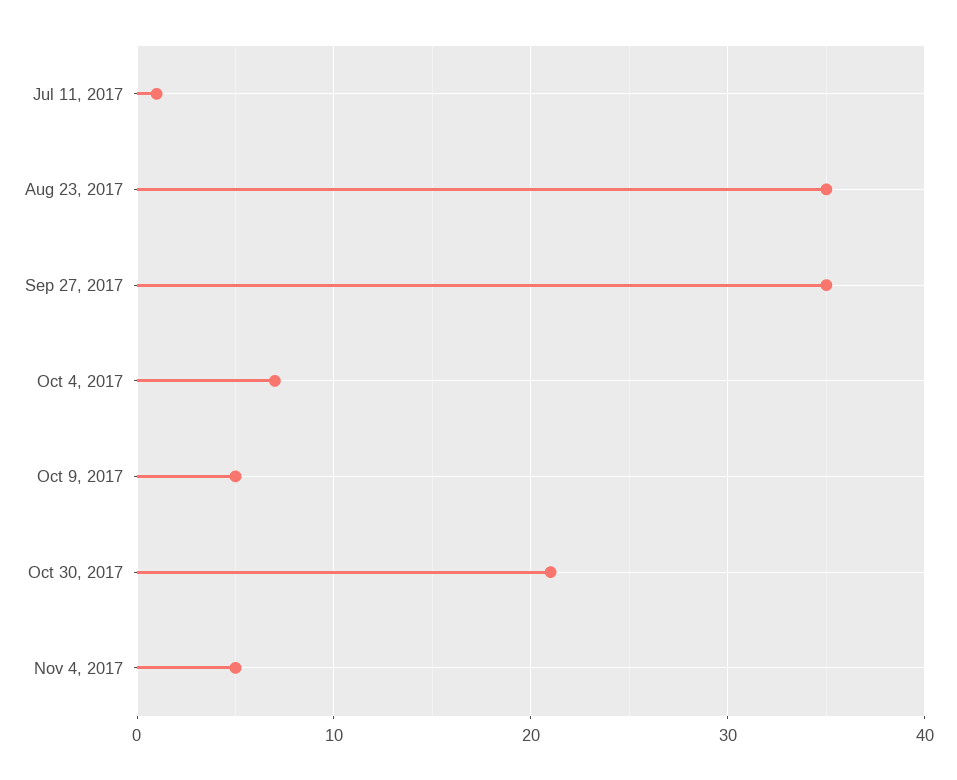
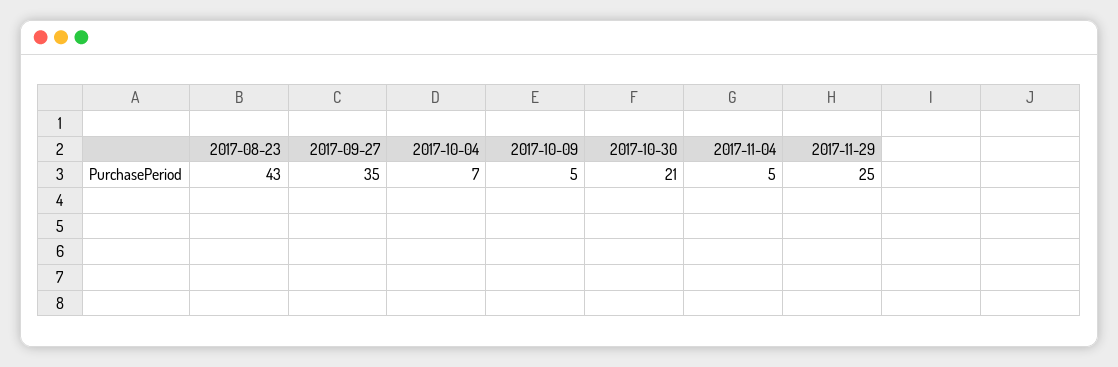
Jul 11, 2017: 1 -> none
Aug 23, 2017: 35 -> 43
2017-11-29: none -> 25

